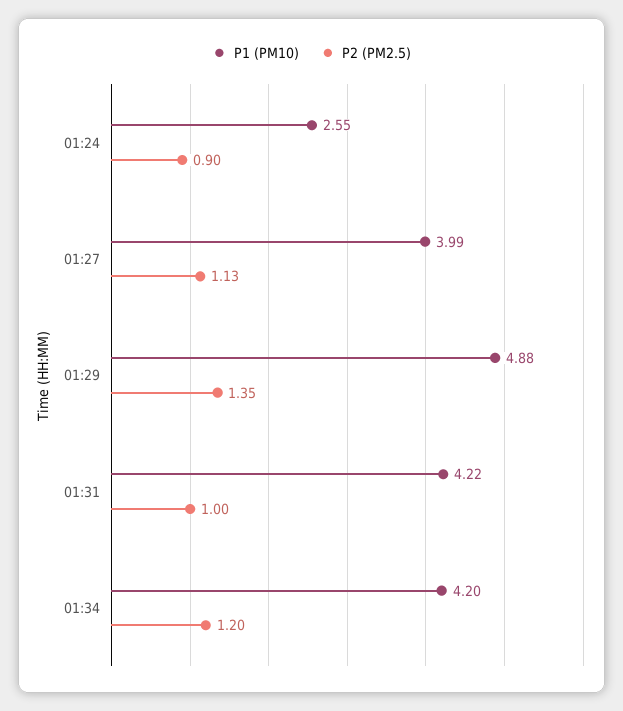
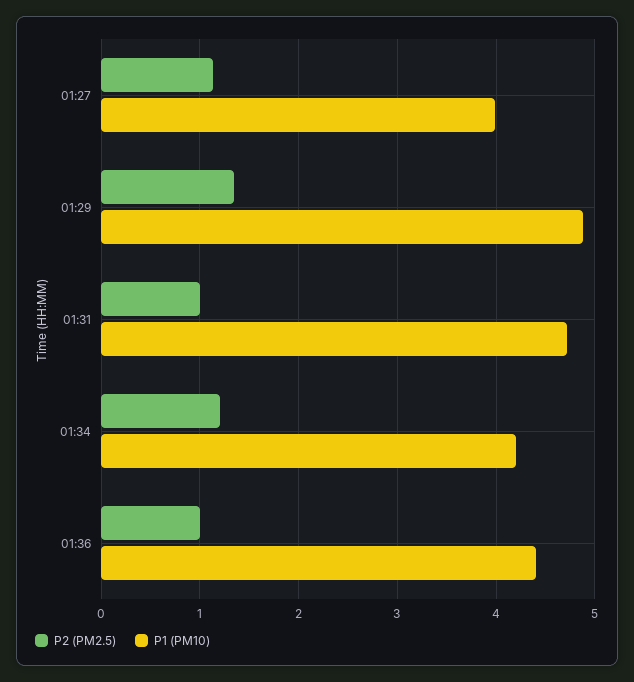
P1 (PM10), 01:24: 2.55 -> none
P2 (PM2.5), 01:24: 0.9 -> none
P1 (PM10), 01:31: 4.22 -> 4.7
P2 (PM2.5), 01:36: none -> 1
P1 (PM10), 01:36: none -> 4.4

